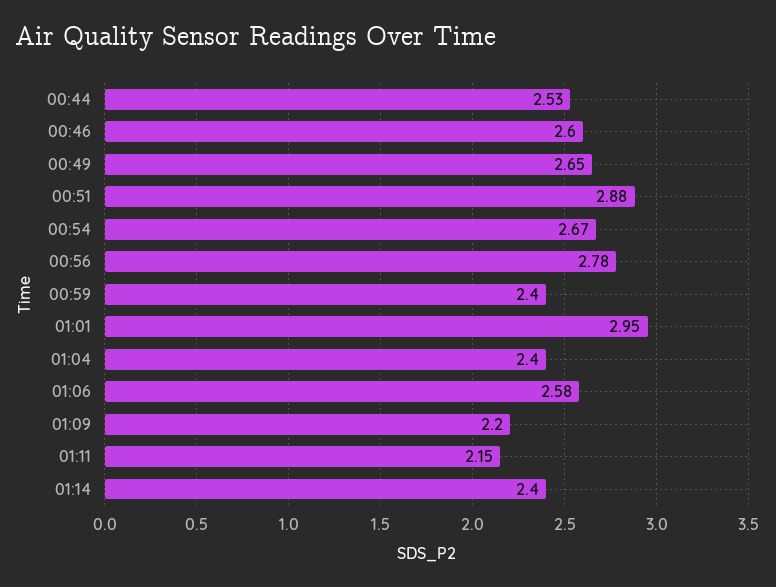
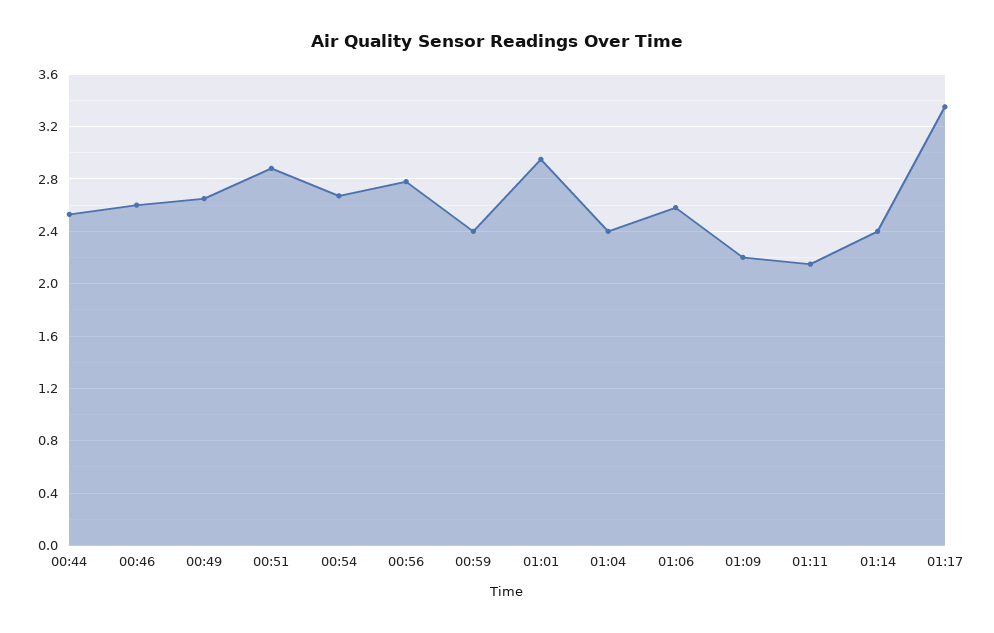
01:17: none -> 3.35

